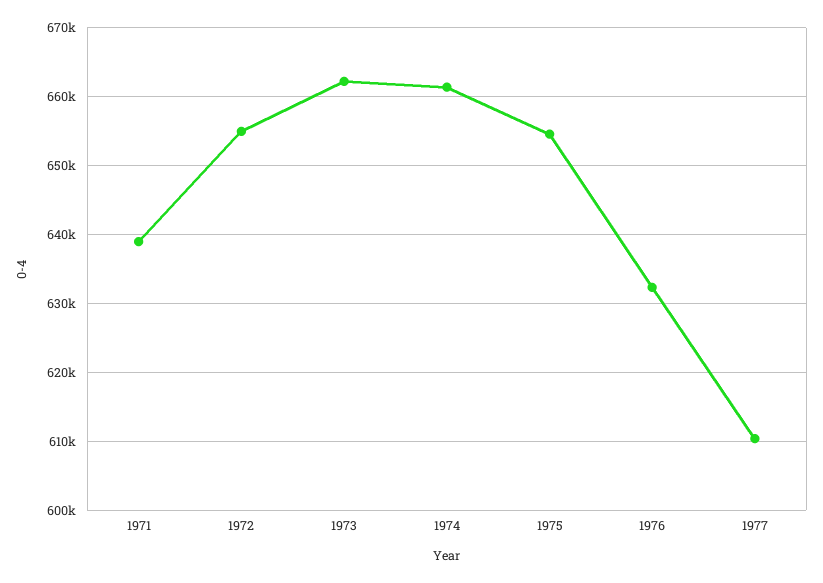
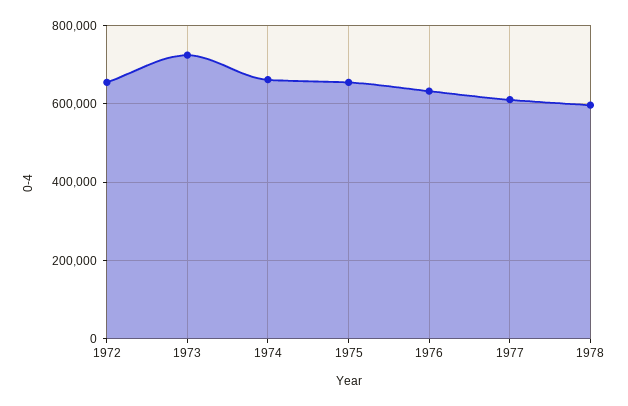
1971: 639000 -> none
1973: 662000 -> 720000
1978: none -> 600000

